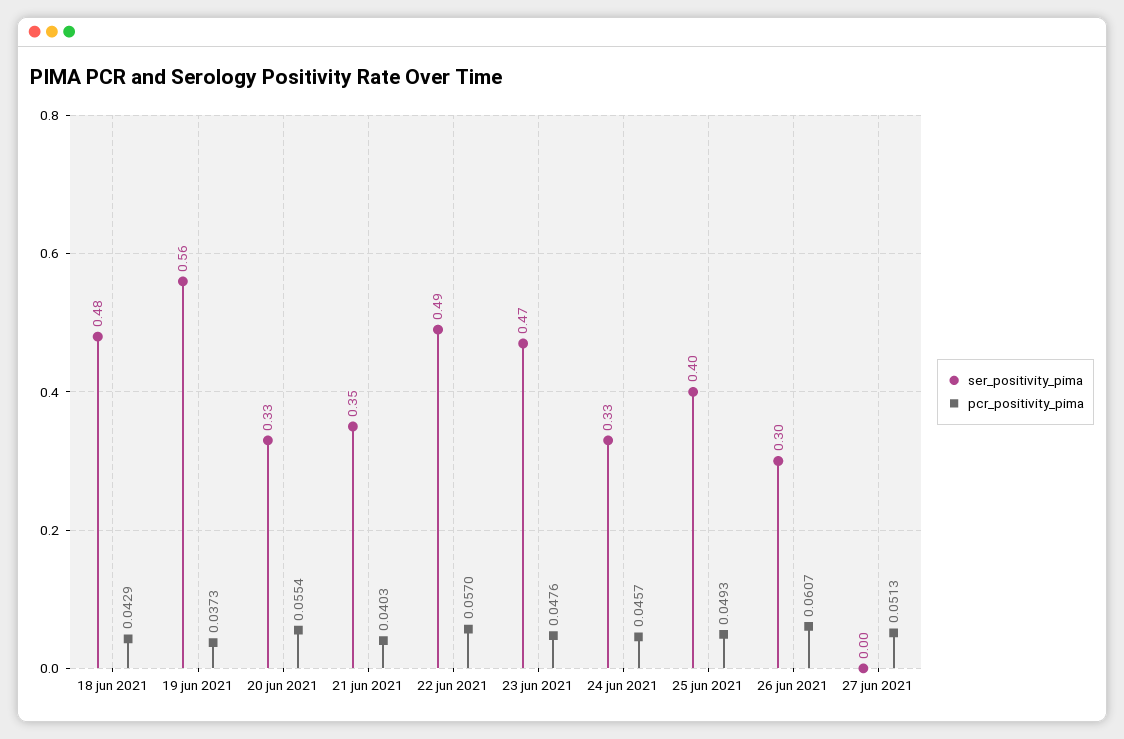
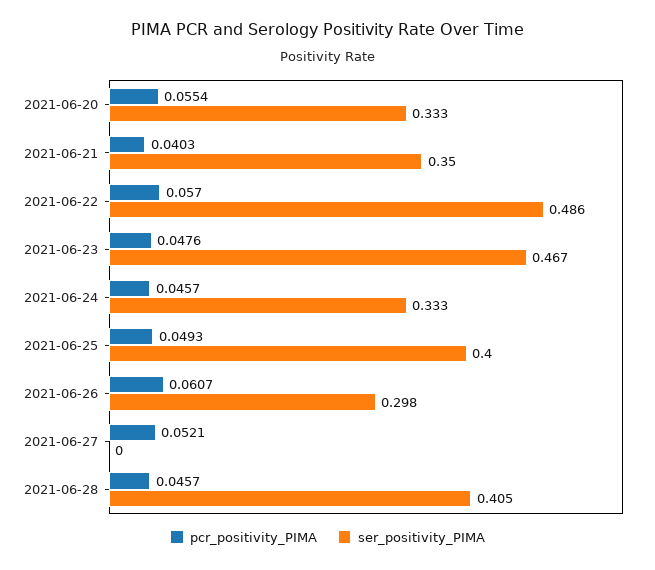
ser_positivity_pima, 18 jun 2021: 0.48 -> none
pcr_positivity_pima, 18 jun 2021: 0.0429 -> none
ser_positivity_pima, 19 jun 2021: 0.56 -> none
pcr_positivity_pima, 19 jun 2021: 0.0373 -> none
pcr_positivity_pima, 27 jun 2021: 0.0513 -> 0.0521
pcr_positivity_pima, 2021-06-28: none -> 0.0457
ser_positivity_pima, 2021-06-28: none -> 0.405

